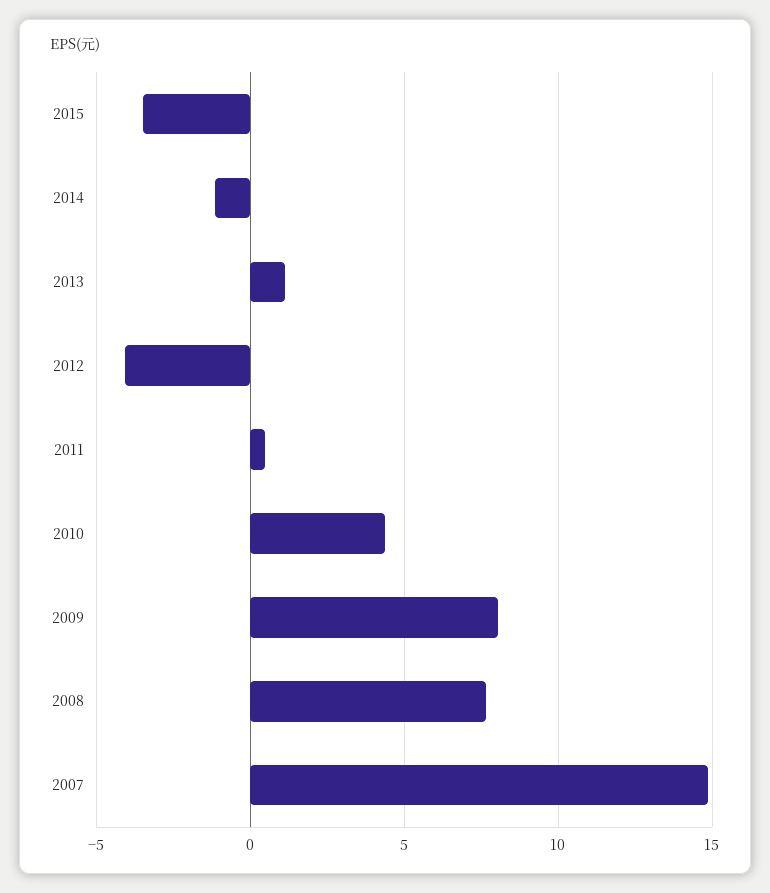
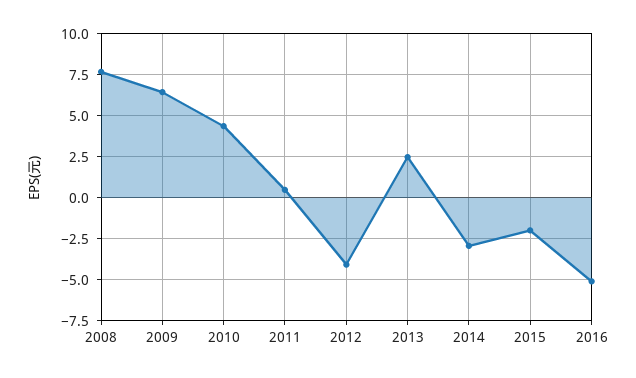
2015: -3.5 -> -2
2014: -1 -> -3
2013: 1 -> 2.5
2009: 8 -> 6.5
2007: 15 -> none
2016: none -> -5

